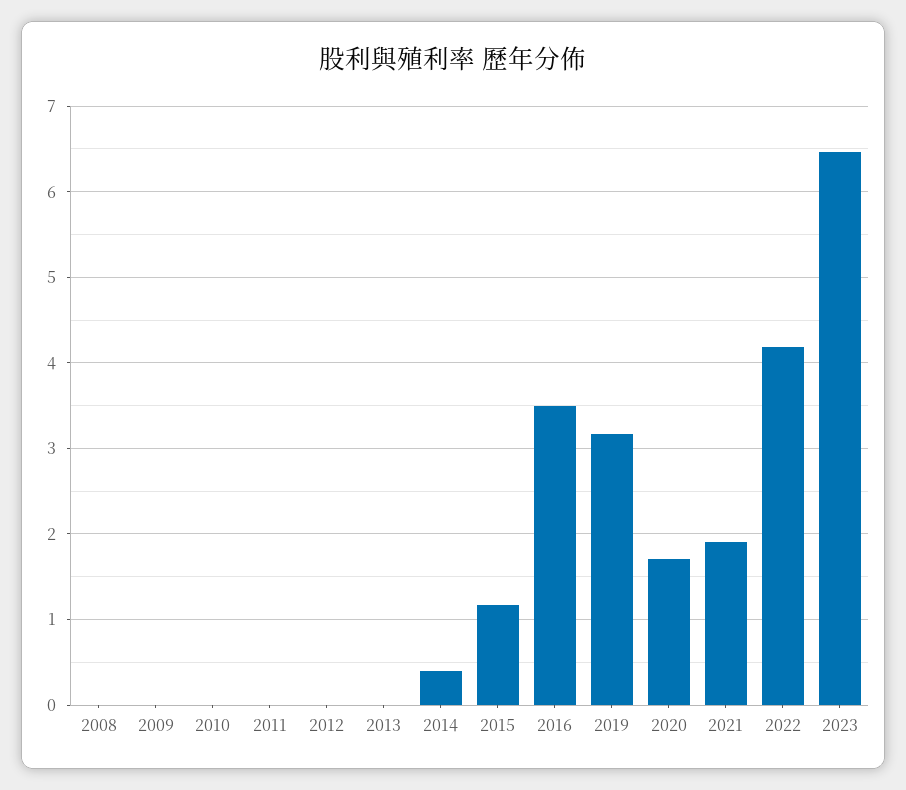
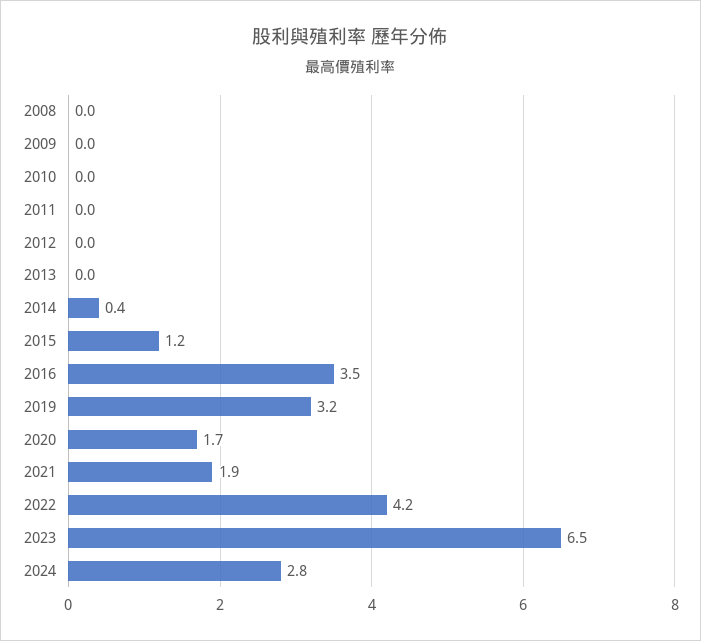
2024: none -> 2.8

